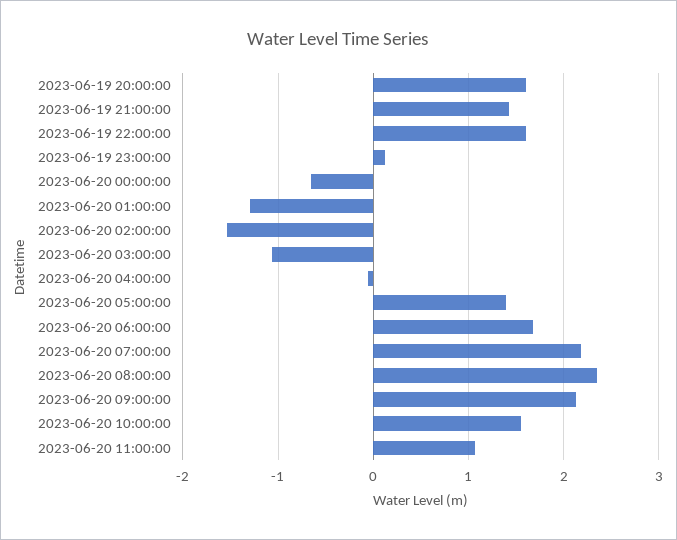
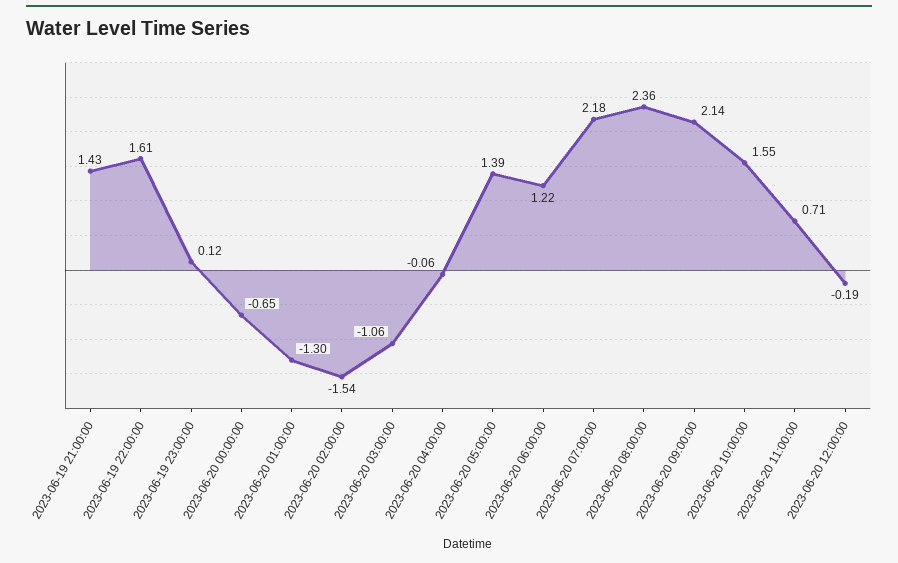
2023-06-19 20:00:00: 1.6 -> none
2023-06-20 06:00:00: 1.7 -> 1.22
2023-06-20 11:00:00: 1.1 -> 0.71
2023-06-20 12:00:00: none -> -0.19

